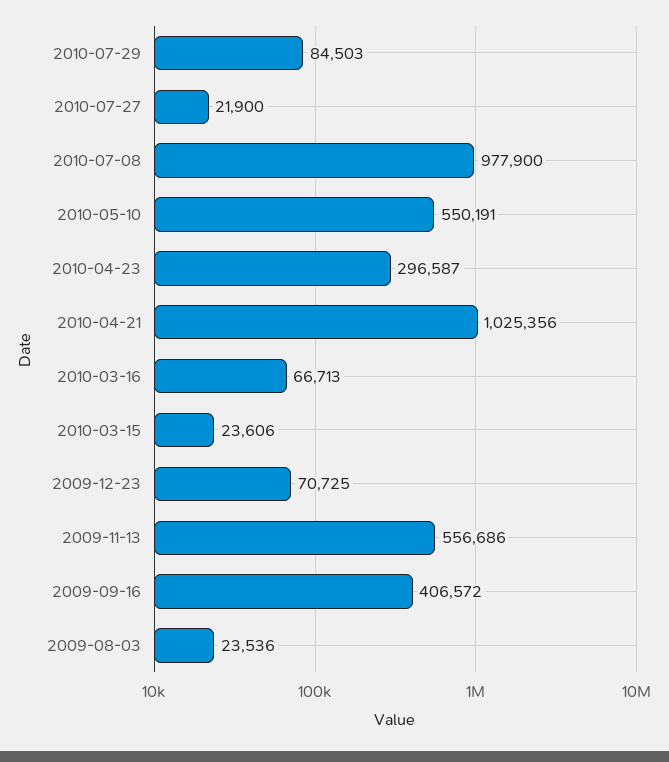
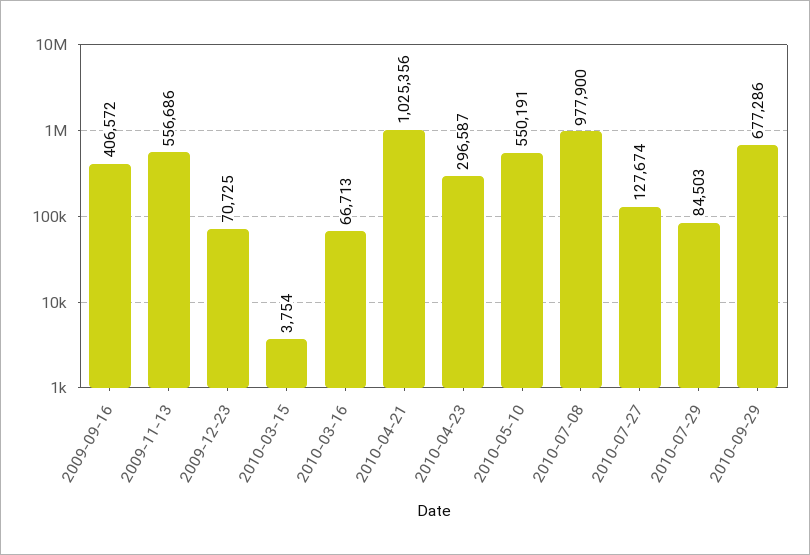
2010-07-27: 21900 -> 127674
2010-03-15: 23606 -> 3754
2009-08-03: 23536 -> none
2010-09-29: none -> 677286

